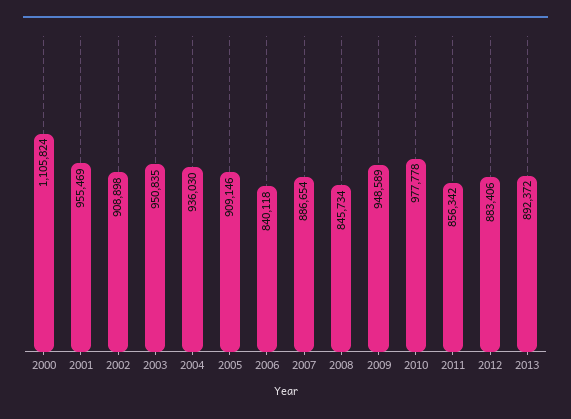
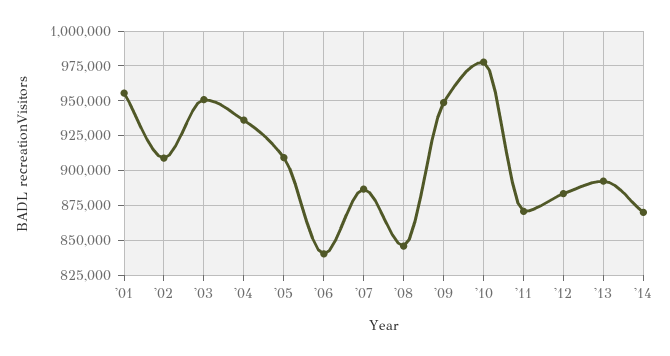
2000: 1105824 -> none
2011: 856342 -> 870000
'14: none -> 870000

